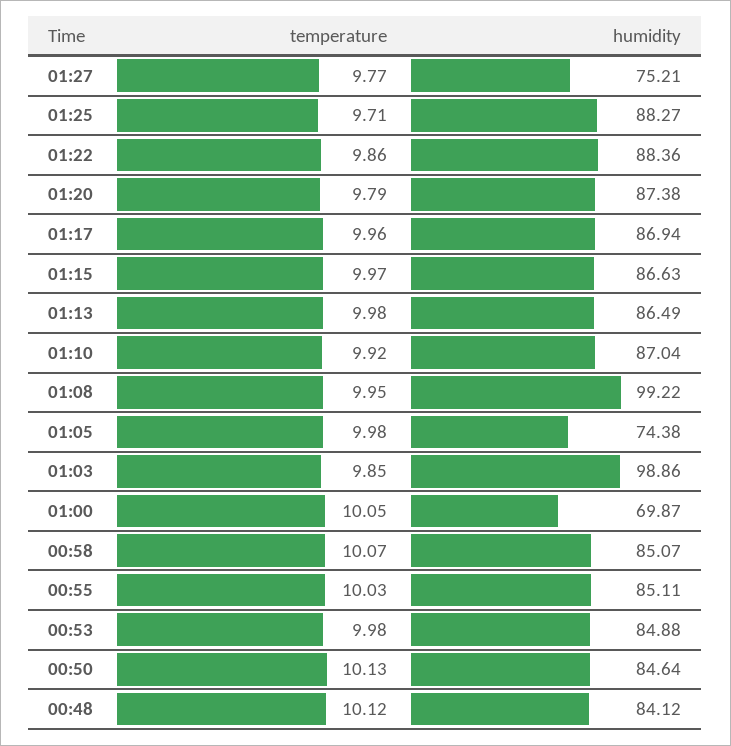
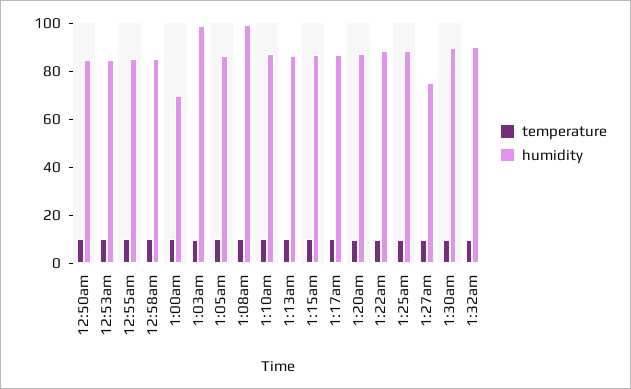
humidity, 01:05: 74.38 -> 85
temperature, 00:48: 10.12 -> none
humidity, 00:48: 84.12 -> none
temperature, 1:30am: none -> 10
humidity, 1:30am: none -> 90
temperature, 1:32am: none -> 10
humidity, 1:32am: none -> 90

